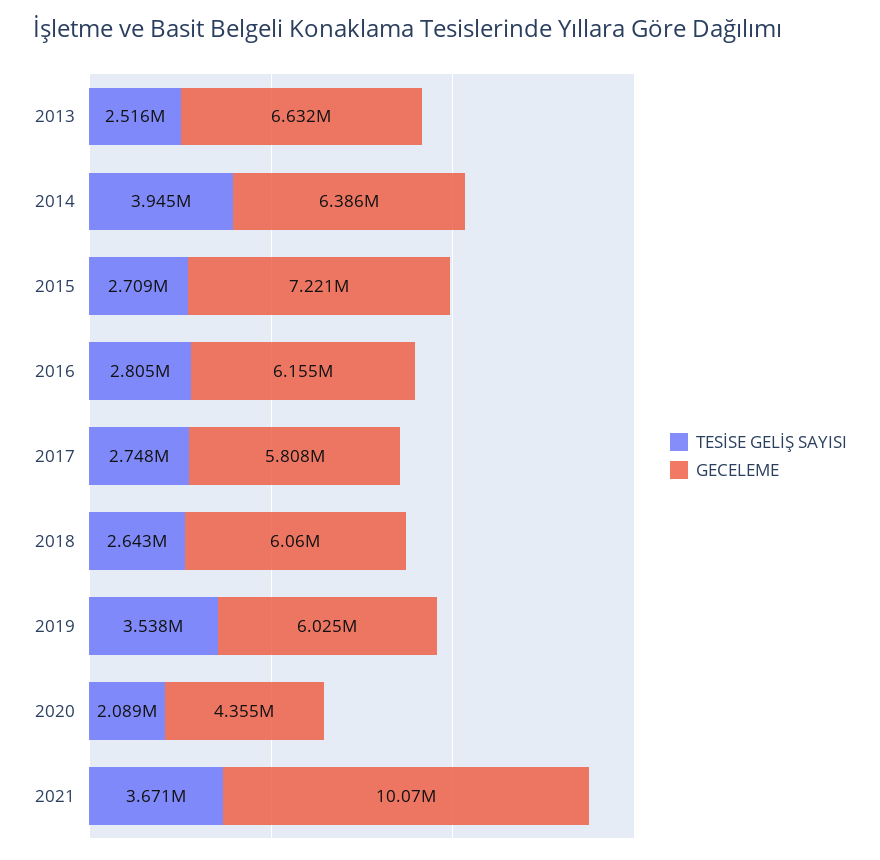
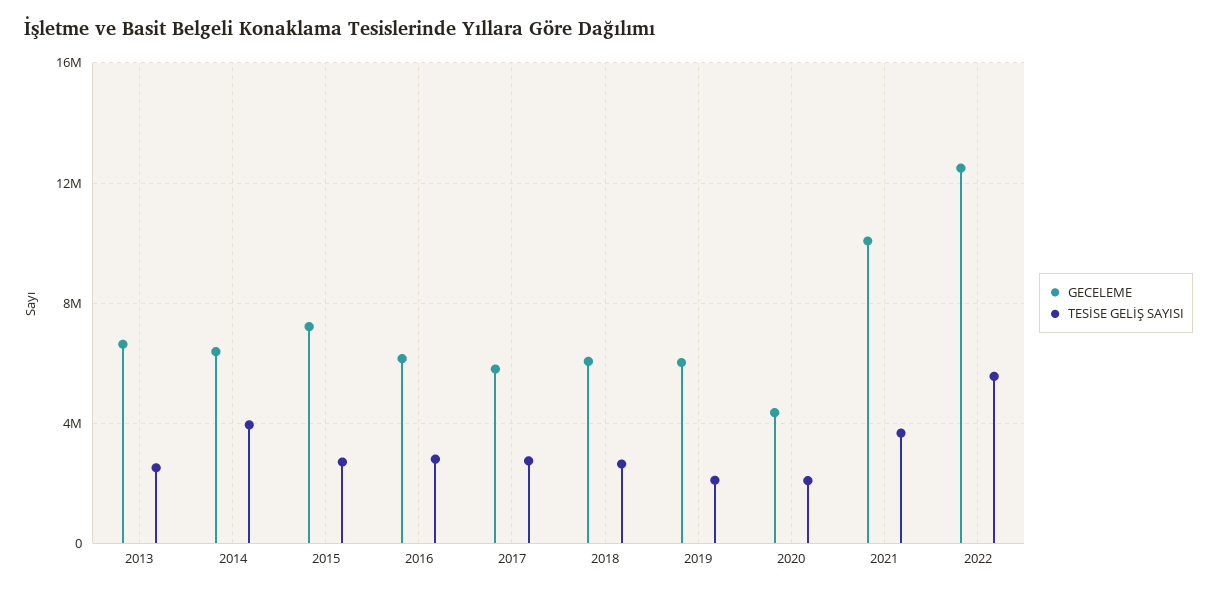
TESİSE GELİŞ SAYISI, 2019: 3538000 -> 2000000
GECELEME, 2022: none -> 12500000
TESİSE GELİŞ SAYISI, 2022: none -> 5500000

